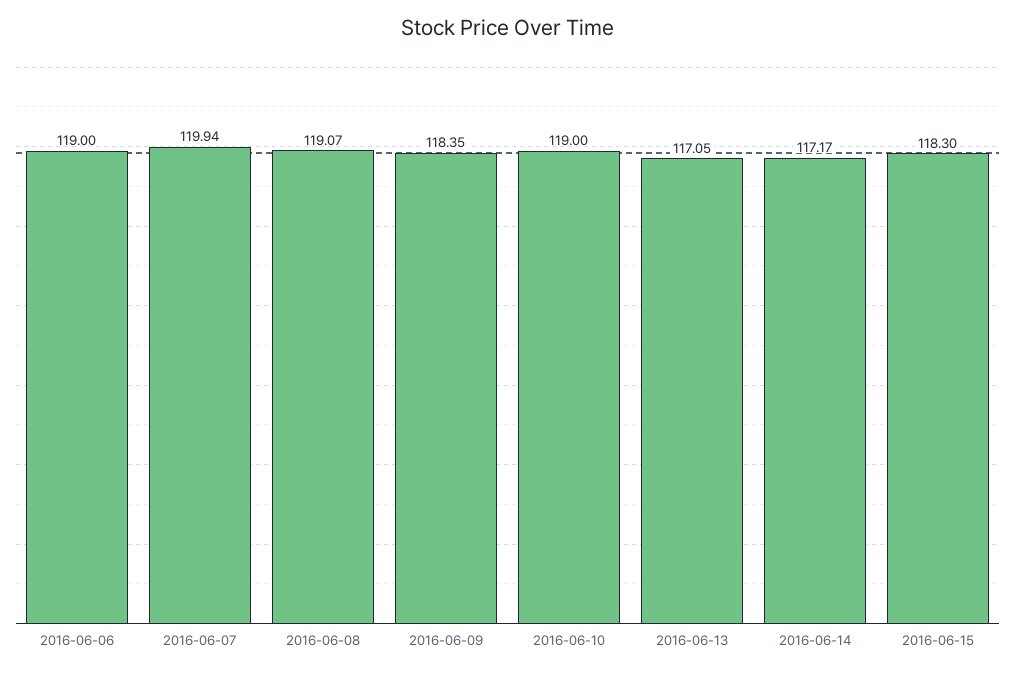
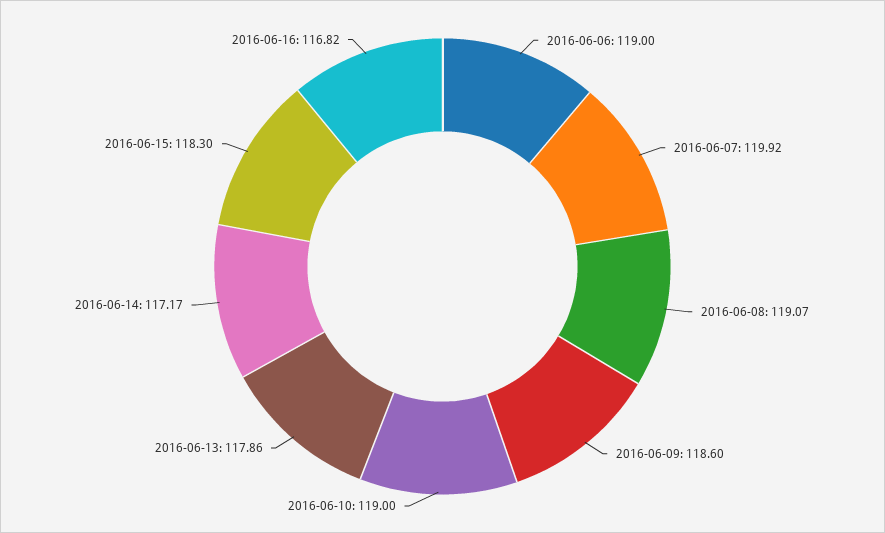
2016-06-07: 119.94 -> 119.92
2016-06-09: 118.35 -> 118.6
2016-06-13: 117.05 -> 117.86
2016-06-16: none -> 116.82

